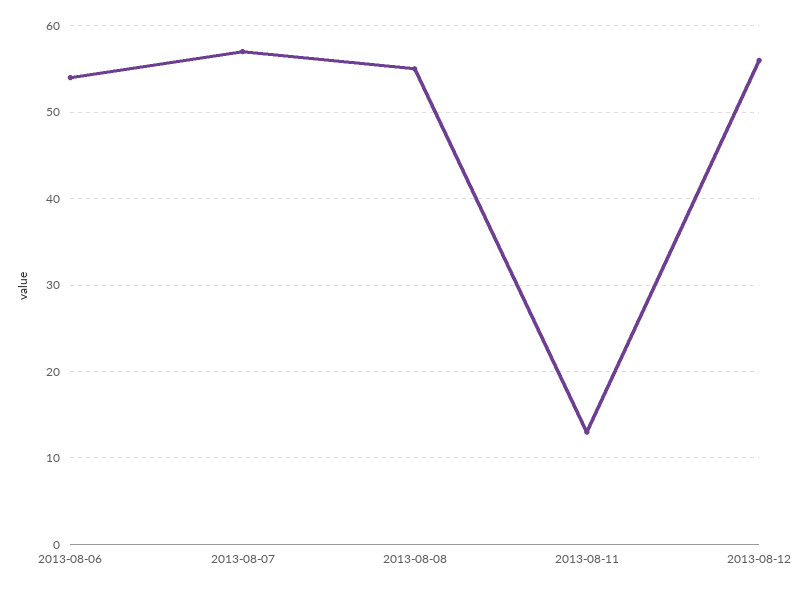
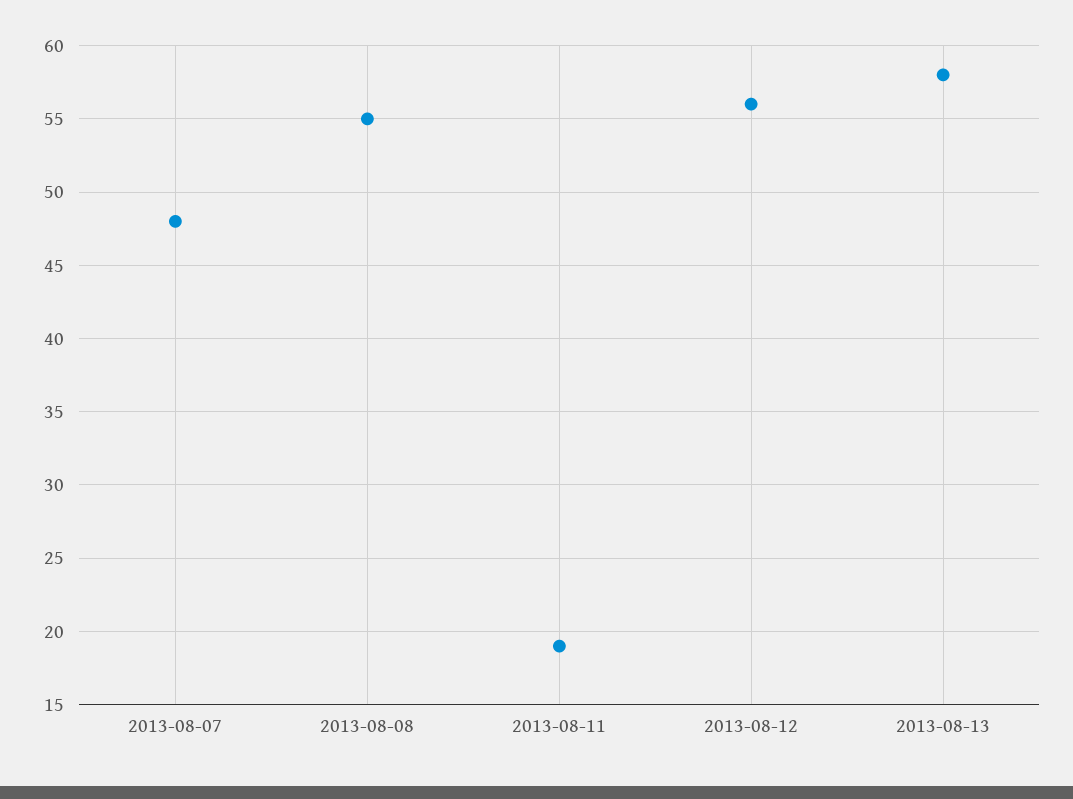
2013-08-06: 54 -> none
2013-08-07: 57 -> 48
2013-08-11: 13 -> 19
2013-08-13: none -> 58

